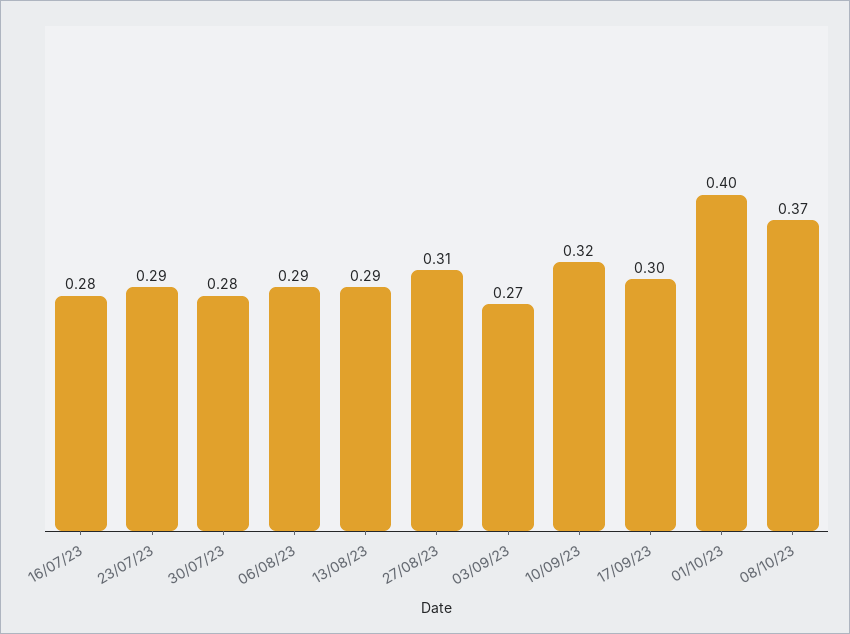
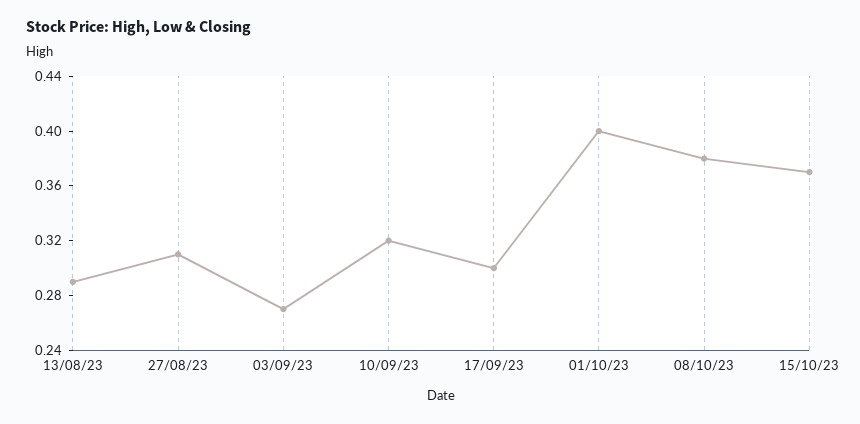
16/07/23: 0.28 -> none
23/07/23: 0.29 -> none
30/07/23: 0.28 -> none
06/08/23: 0.29 -> none
08/10/23: 0.37 -> 0.38
15/10/23: none -> 0.37

